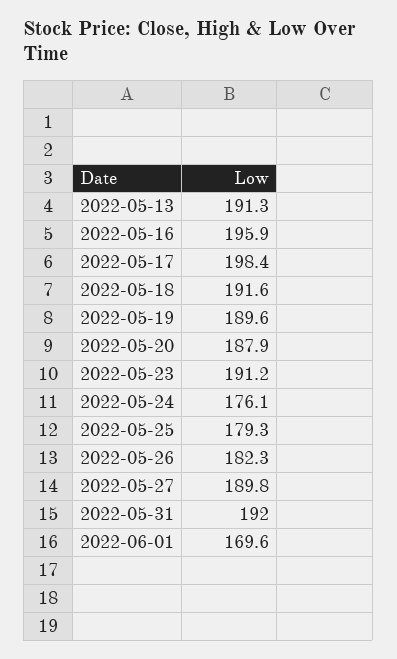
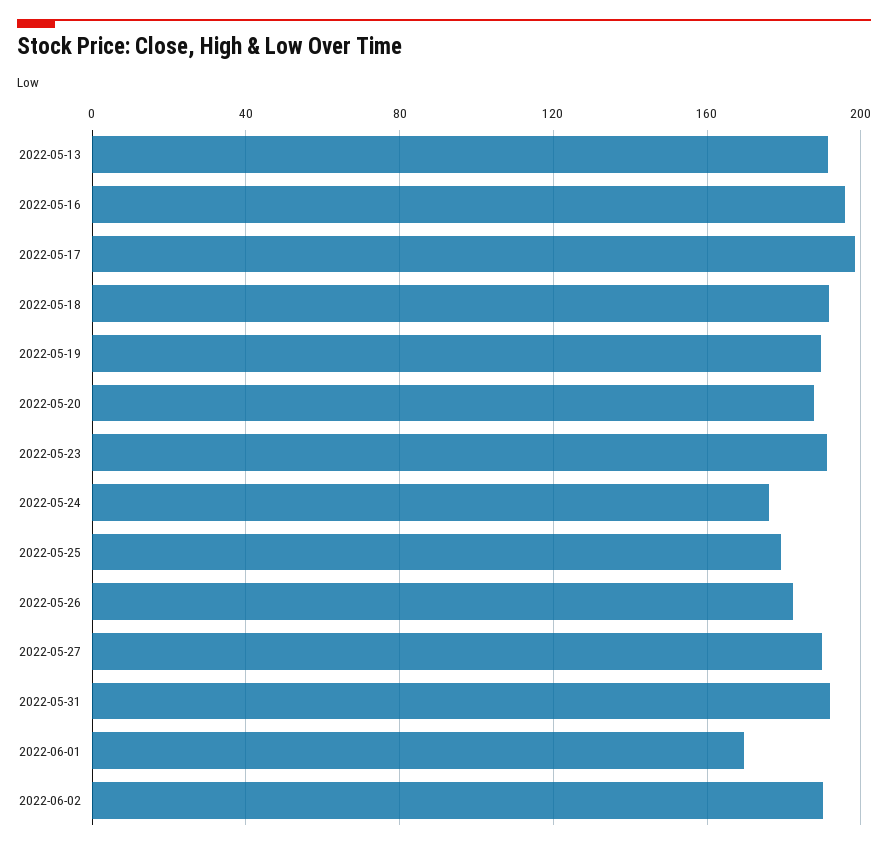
2022-06-02: none -> 190

